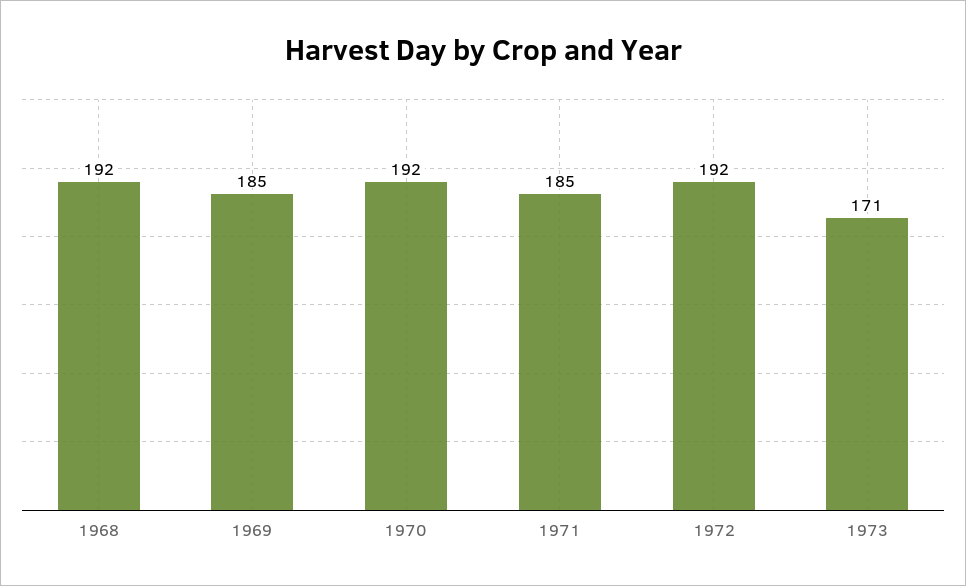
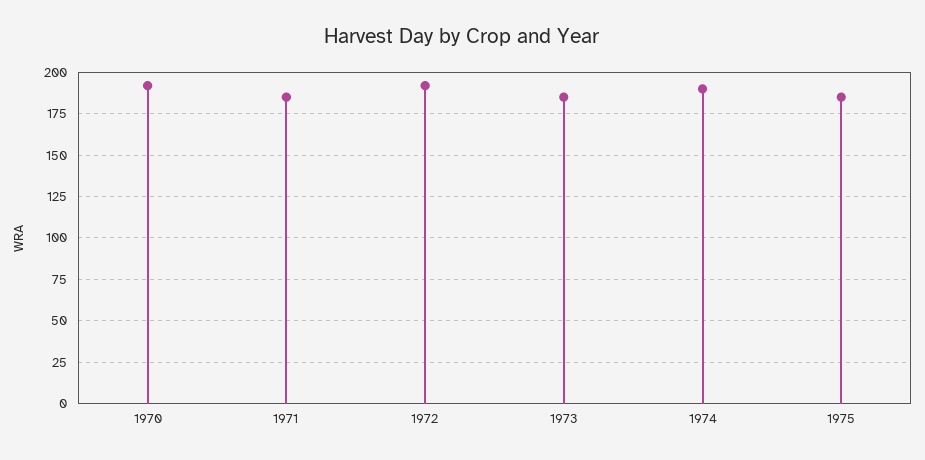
1968: 192 -> none
1969: 185 -> none
1973: 171 -> 185
1974: none -> 190
1975: none -> 185

